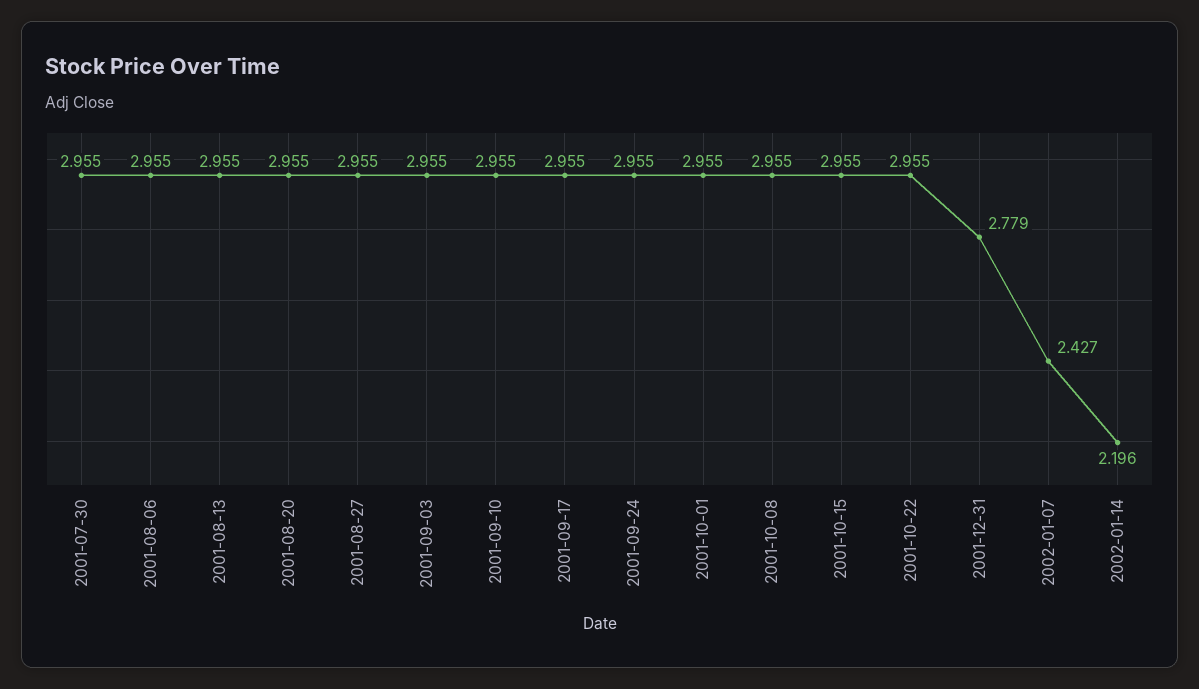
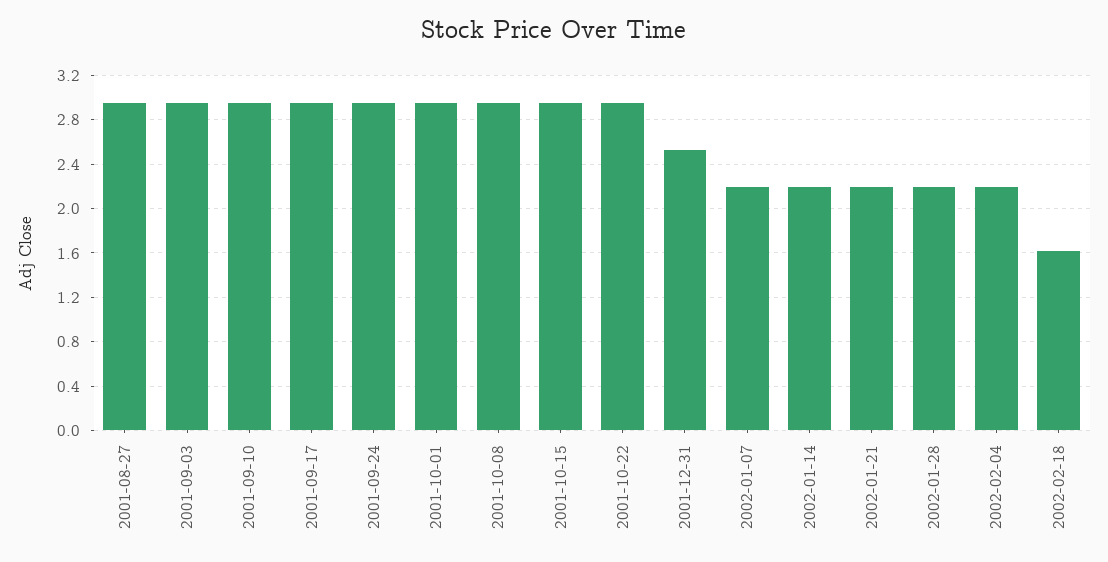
2001-07-30: 2.955 -> none
2001-08-06: 2.955 -> none
2001-08-13: 2.955 -> none
2001-08-20: 2.955 -> none
2001-12-31: 2.779 -> 2.5
2002-01-07: 2.427 -> 2.2
2002-01-21: none -> 2.2
2002-01-28: none -> 2.2
2002-02-04: none -> 2.2
2002-02-18: none -> 1.6

